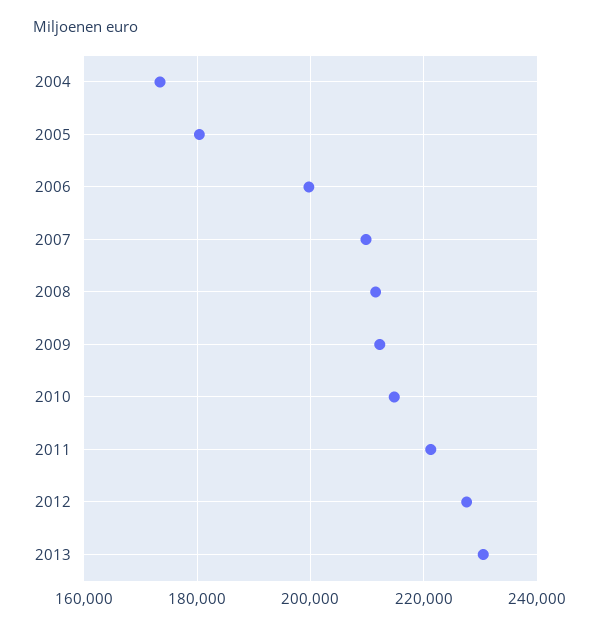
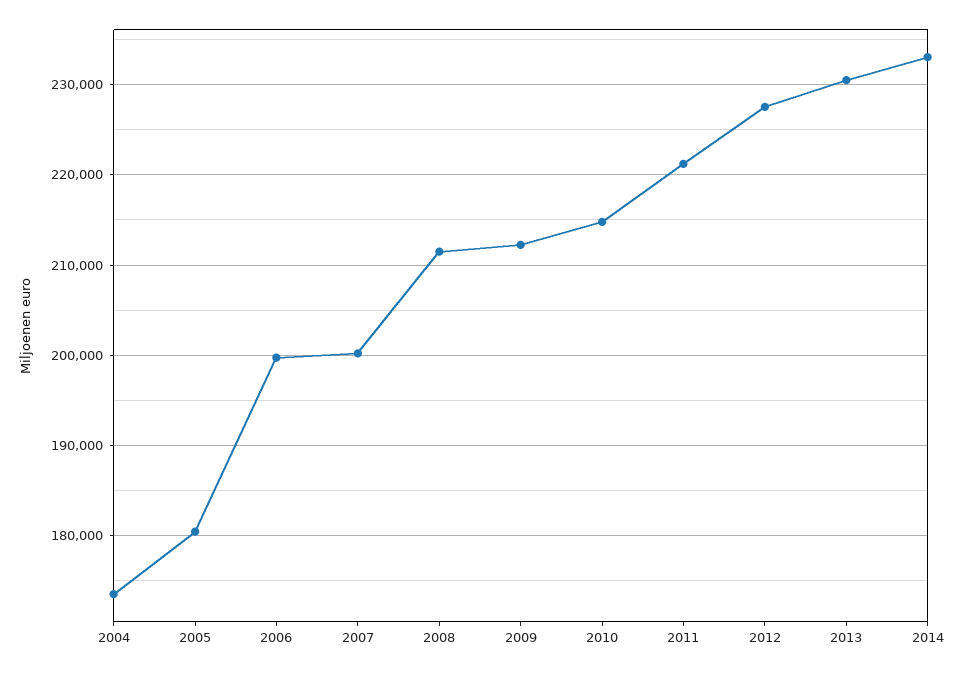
2007: 210000 -> 200000
2014: none -> 233000

